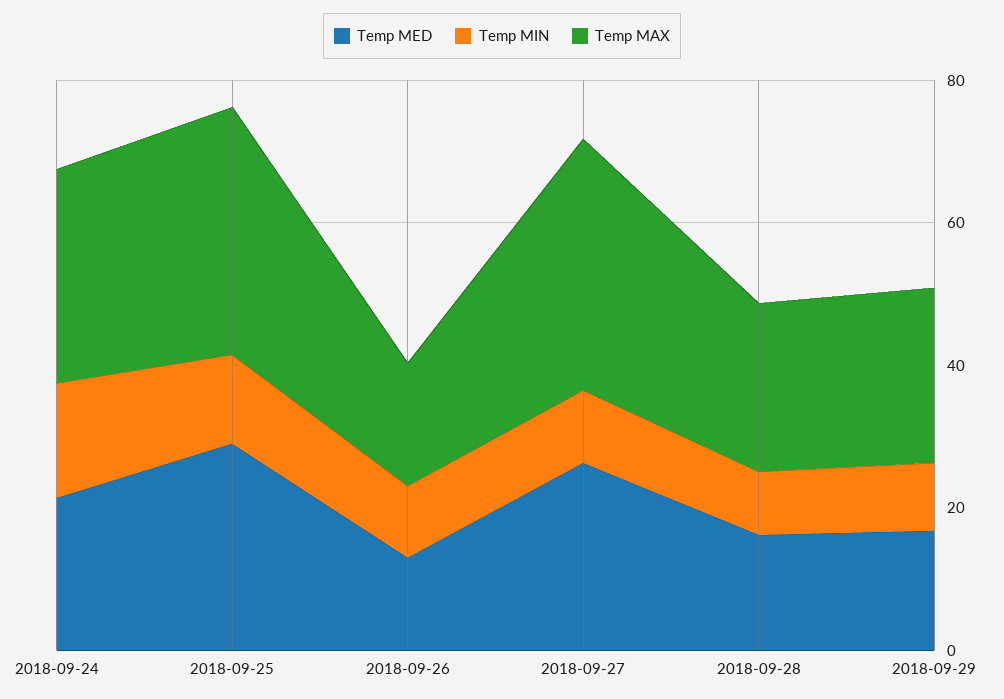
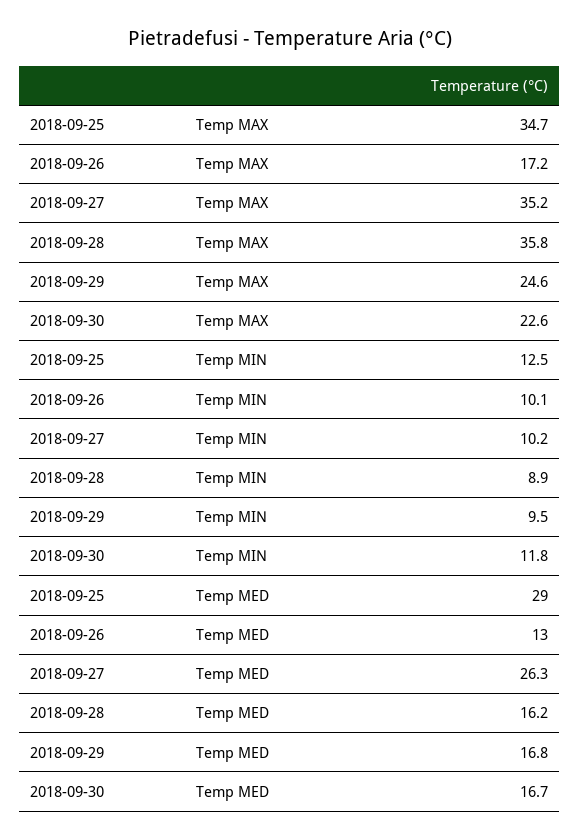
Temp MED, 2018-09-24: 20 -> none
Temp MIN, 2018-09-24: 15 -> none
Temp MAX, 2018-09-24: 30 -> none
Temp MAX, 2018-09-28: 25 -> 35.8
Temp MAX, 2018-09-30: none -> 22.6
Temp MIN, 2018-09-30: none -> 11.8
Temp MED, 2018-09-30: none -> 16.7

